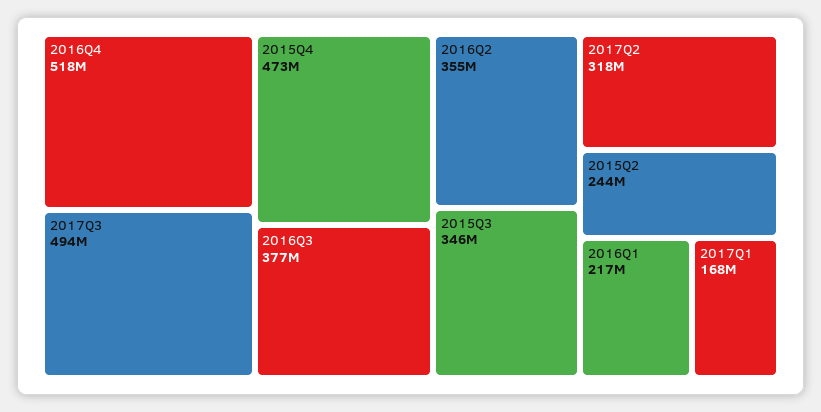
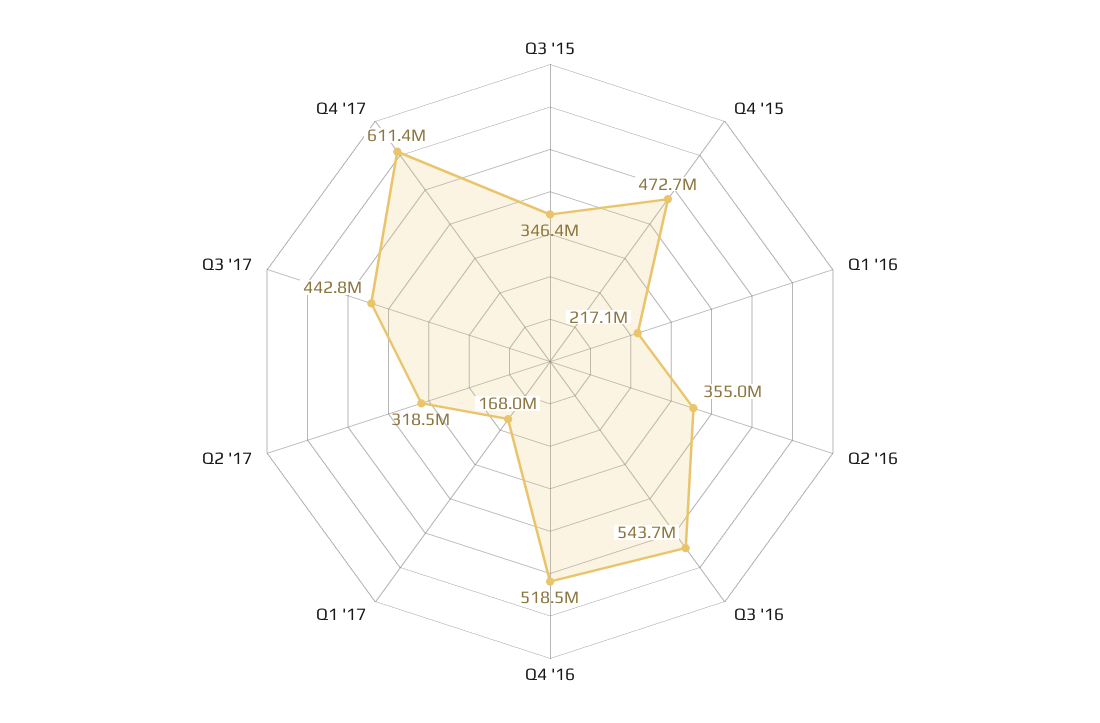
2017Q3: 494000000 -> 442800000
2016Q3: 377000000 -> 543700000
2015Q2: 244000000 -> none
Q4 '17: none -> 611400000

